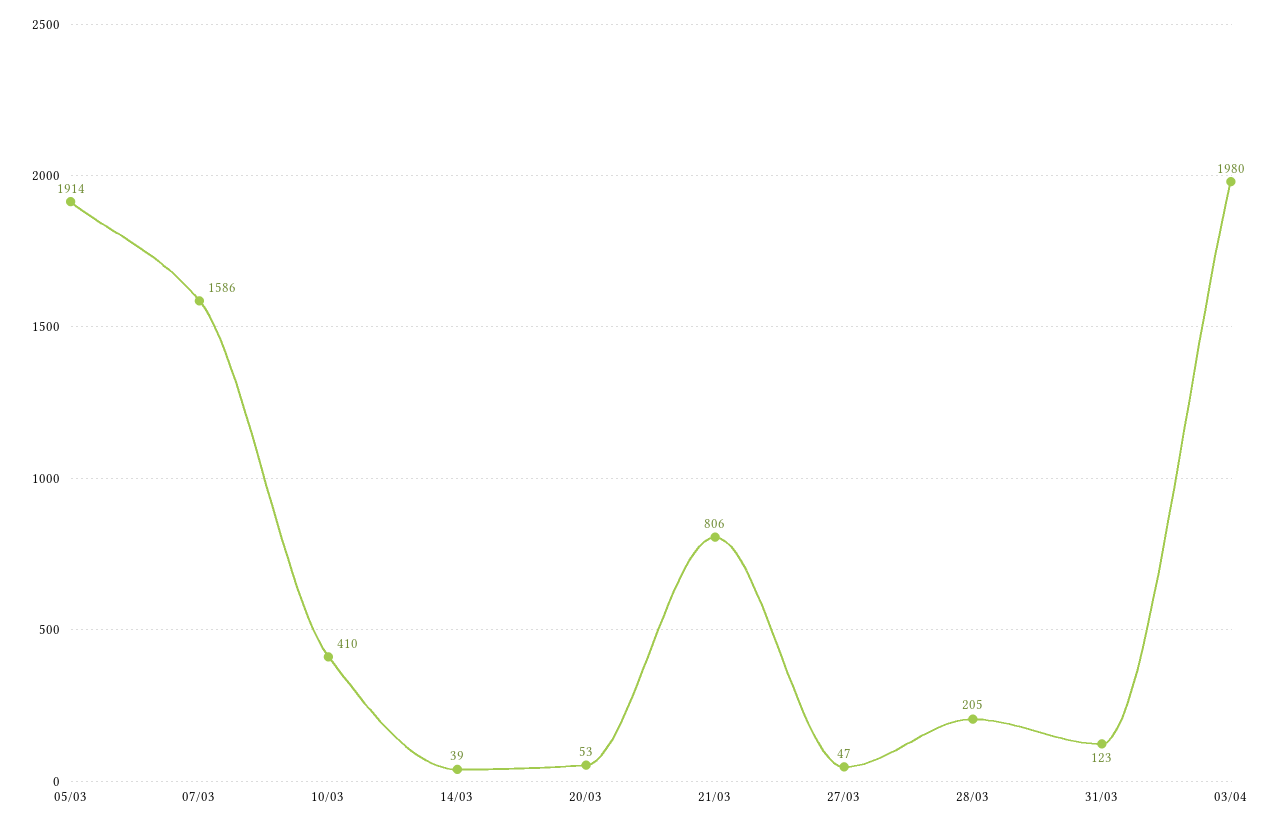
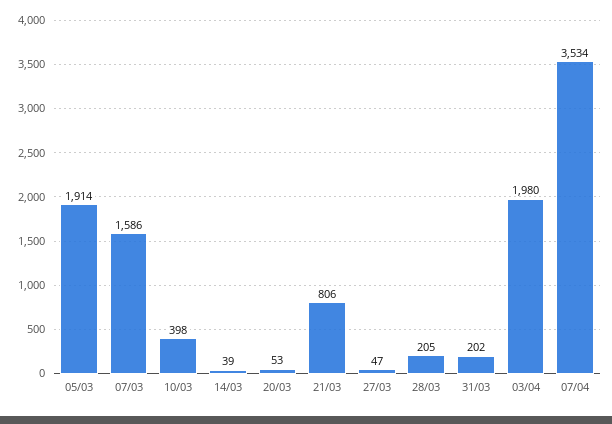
10/03: 410 -> 398
31/03: 123 -> 202
07/04: none -> 3534

